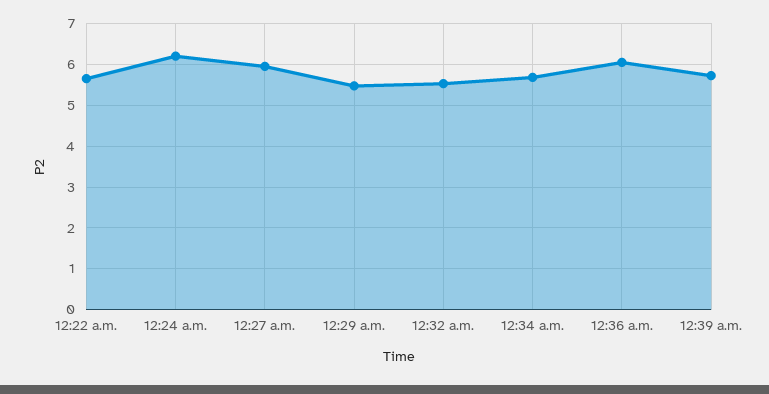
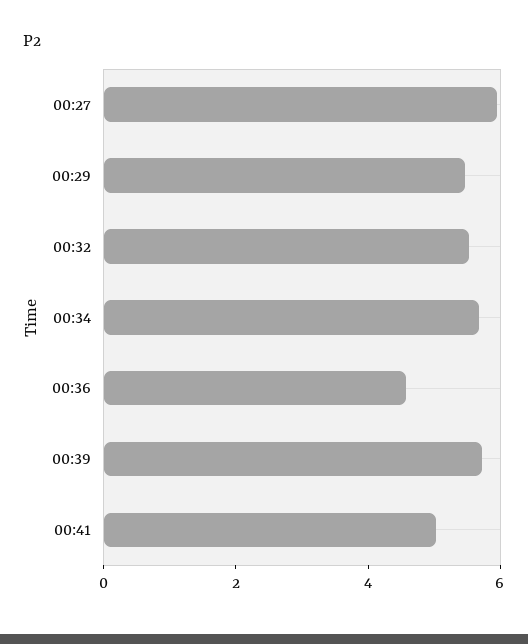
12:22 a.m.: 5.6 -> none
12:24 a.m.: 6.2 -> none
12:36 a.m.: 6 -> 4.5
00:41: none -> 5

